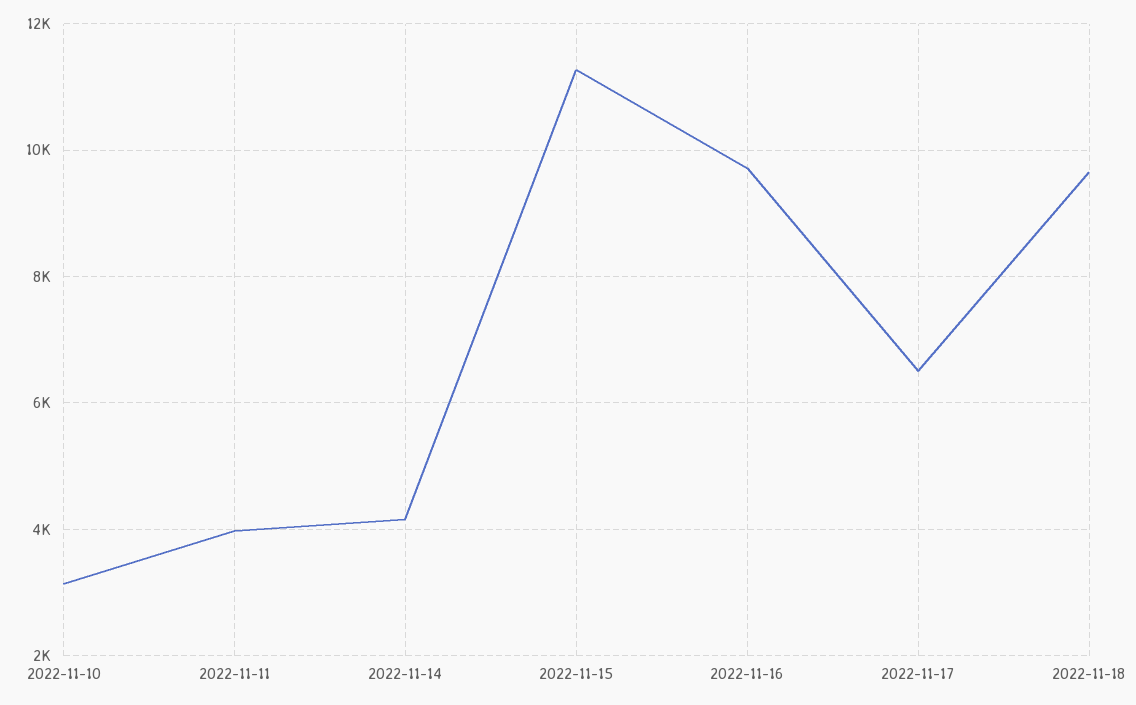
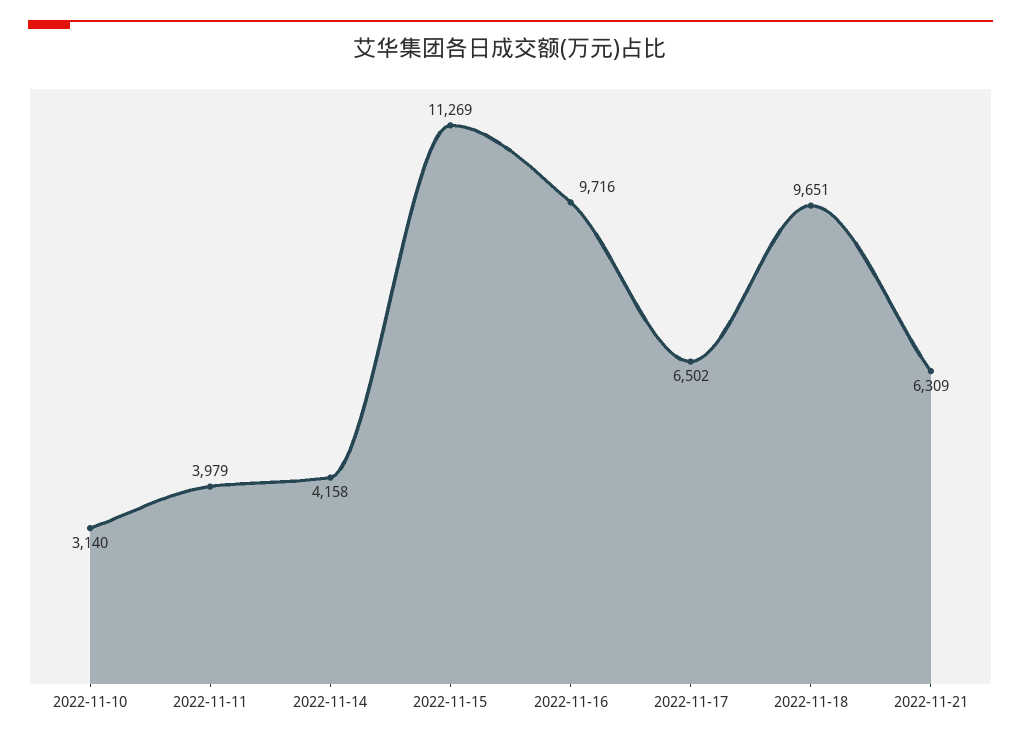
2022-11-21: none -> 6309

